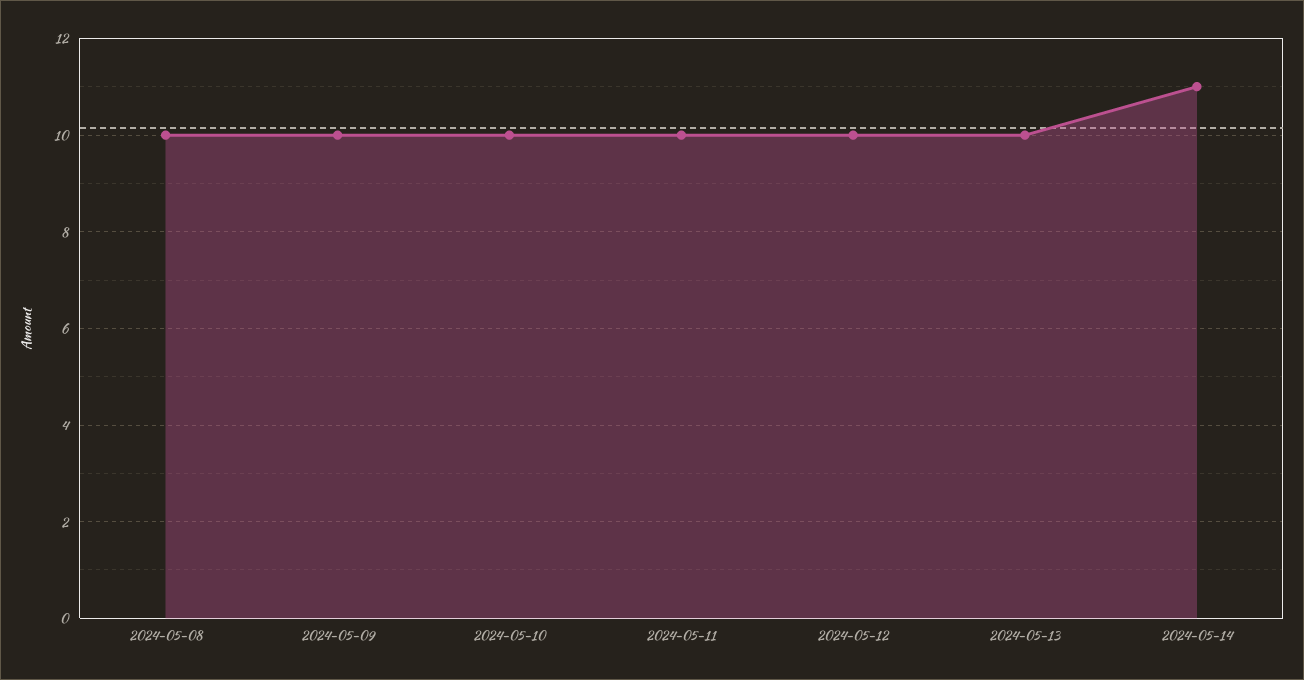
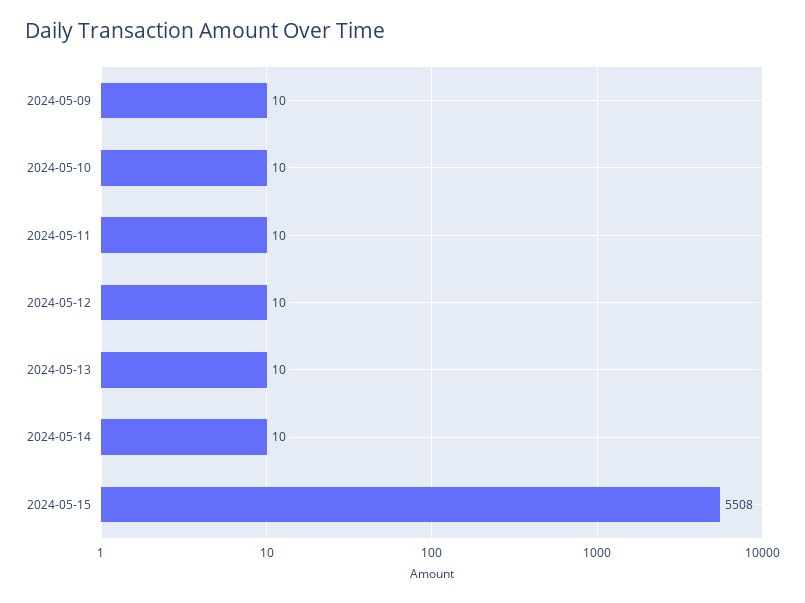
2024-05-08: 10 -> none
2024-05-14: 11 -> 10
2024-05-15: none -> 5508

